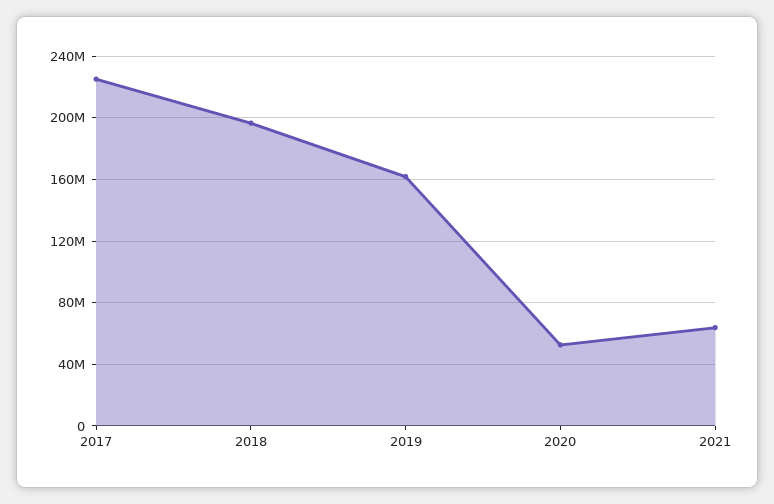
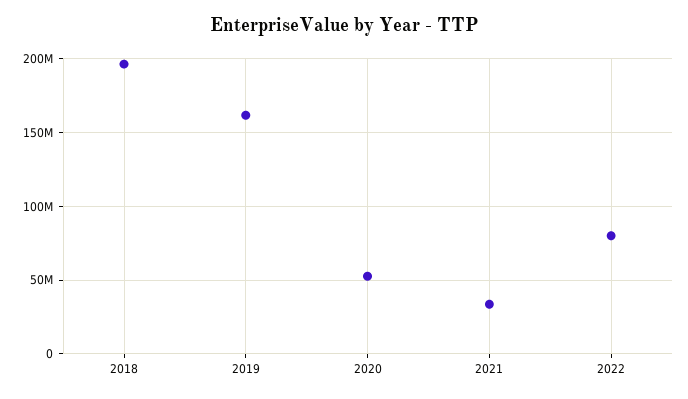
2017: 225000000 -> none
2021: 65000000 -> 35000000
2022: none -> 80000000

